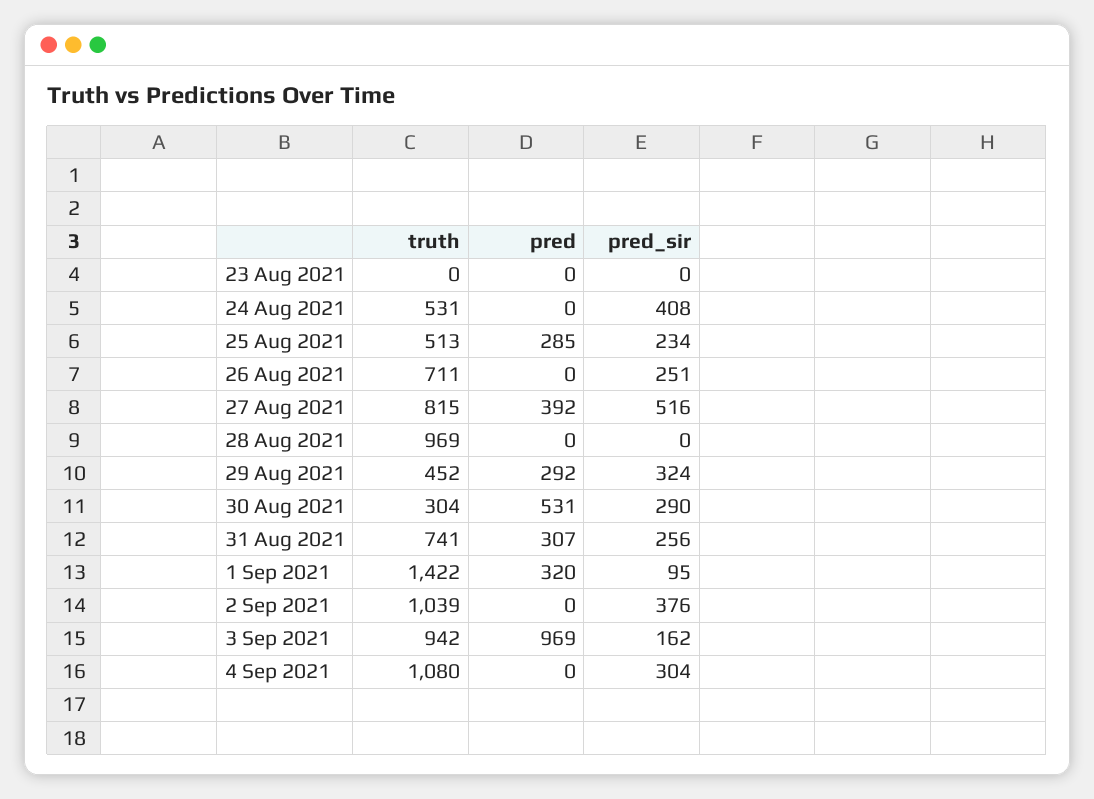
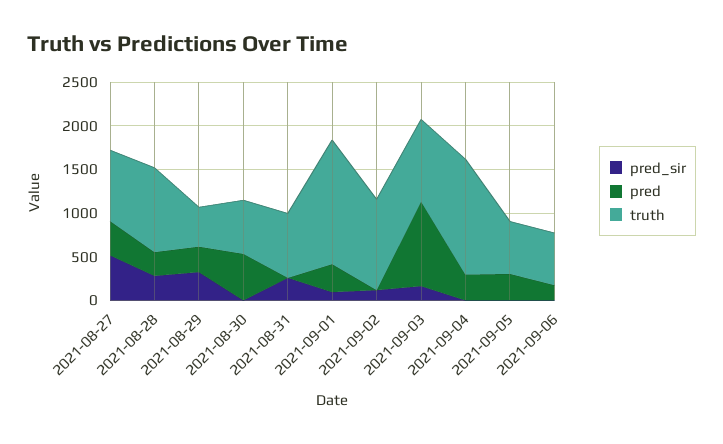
truth, 23 Aug 2021: 0 -> none
pred, 23 Aug 2021: 0 -> none
pred_sir, 23 Aug 2021: 0 -> none
truth, 24 Aug 2021: 531 -> none
pred, 24 Aug 2021: 0 -> none
pred_sir, 24 Aug 2021: 408 -> none
truth, 25 Aug 2021: 513 -> none
pred, 25 Aug 2021: 285 -> none
pred_sir, 25 Aug 2021: 234 -> none
truth, 26 Aug 2021: 711 -> none
pred, 26 Aug 2021: 0 -> none
pred_sir, 26 Aug 2021: 251 -> none
pred, 28 Aug 2021: 0 -> 300
pred_sir, 28 Aug 2021: 0 -> 300
truth, 30 Aug 2021: 304 -> 600
pred_sir, 30 Aug 2021: 290 -> 0
pred, 31 Aug 2021: 307 -> 0
pred_sir, 2 Sep 2021: 376 -> 100
truth, 4 Sep 2021: 1080 -> 1300
pred, 4 Sep 2021: 0 -> 300
pred_sir, 4 Sep 2021: 304 -> 0
pred_sir, 2021-09-05: none -> 0
pred, 2021-09-05: none -> 300
truth, 2021-09-05: none -> 600
pred_sir, 2021-09-06: none -> 0
pred, 2021-09-06: none -> 200
truth, 2021-09-06: none -> 600

